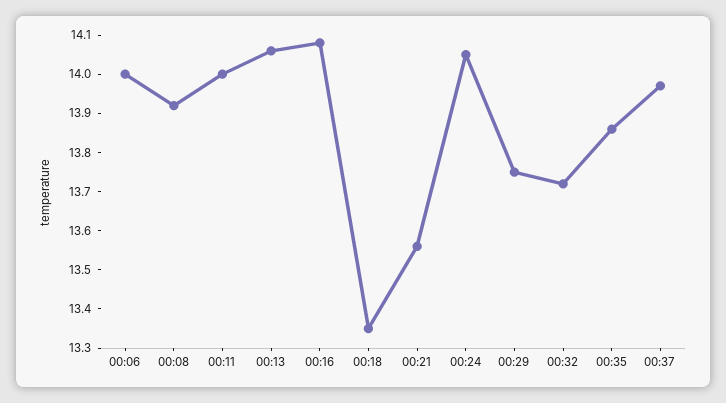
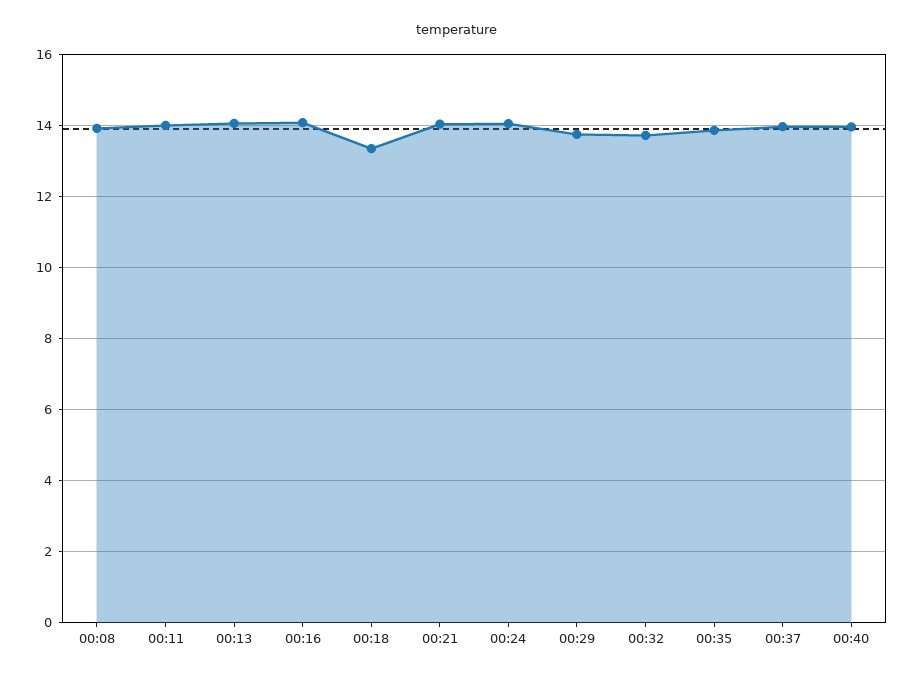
00:06: 14 -> none
00:21: 13.55 -> 14
00:40: none -> 14

